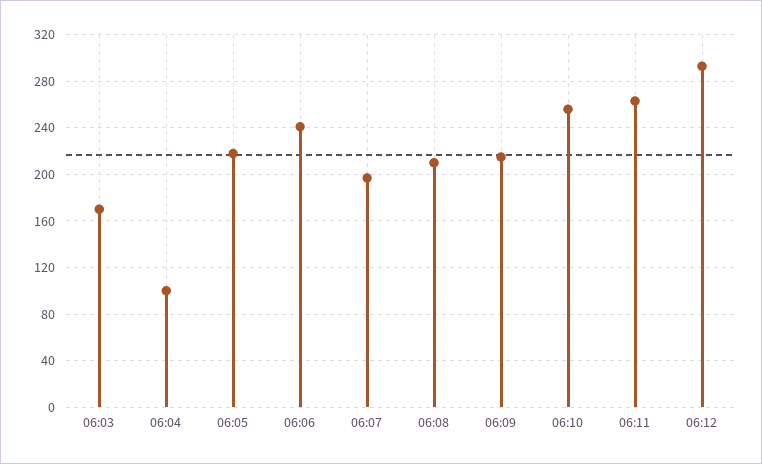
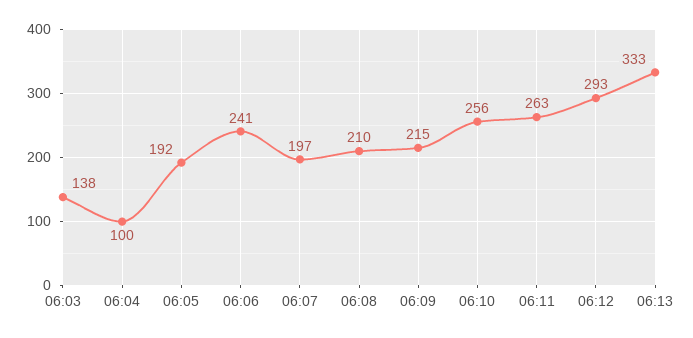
06:03: 170 -> 138
06:05: 220 -> 192
06:13: none -> 333

